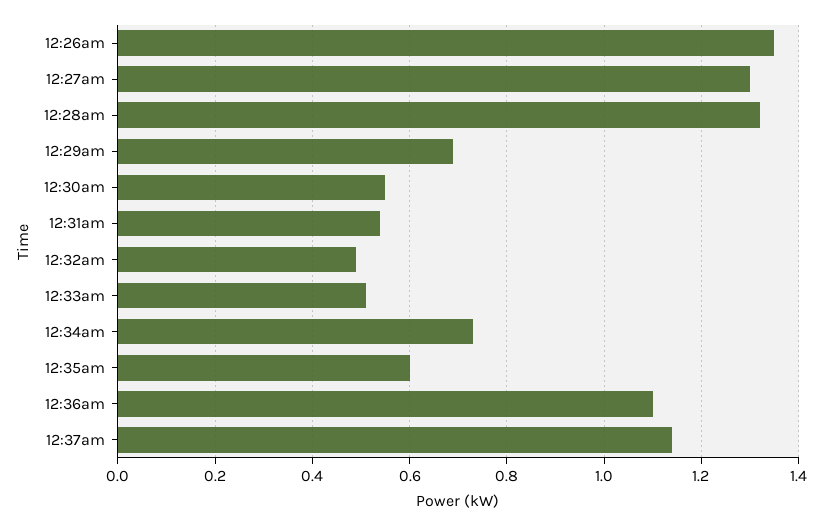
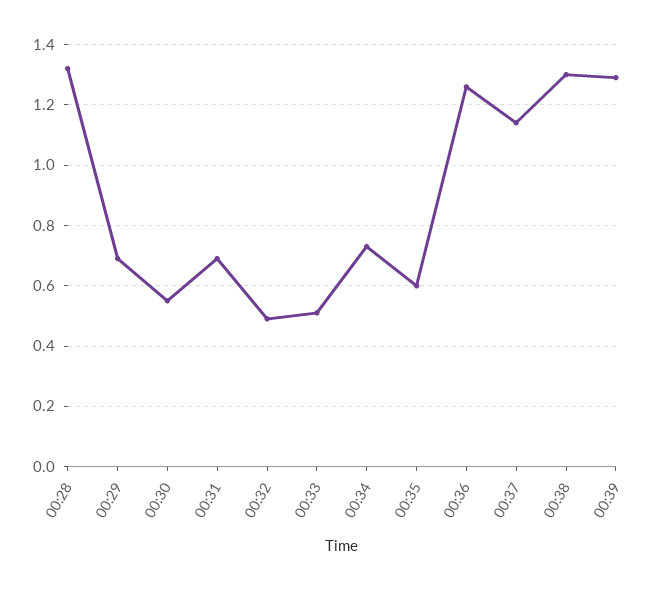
12:26am: 1.35 -> none
12:27am: 1.3 -> none
12:31am: 0.55 -> 0.7
12:36am: 1.1 -> 1.25
00:38: none -> 1.3
00:39: none -> 1.3

